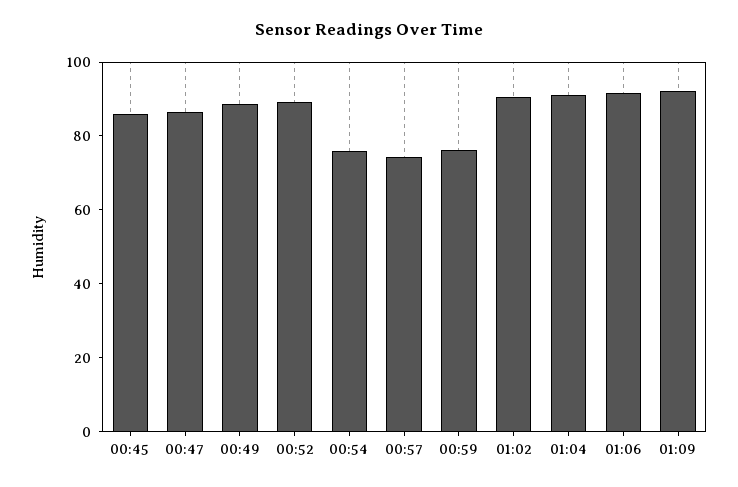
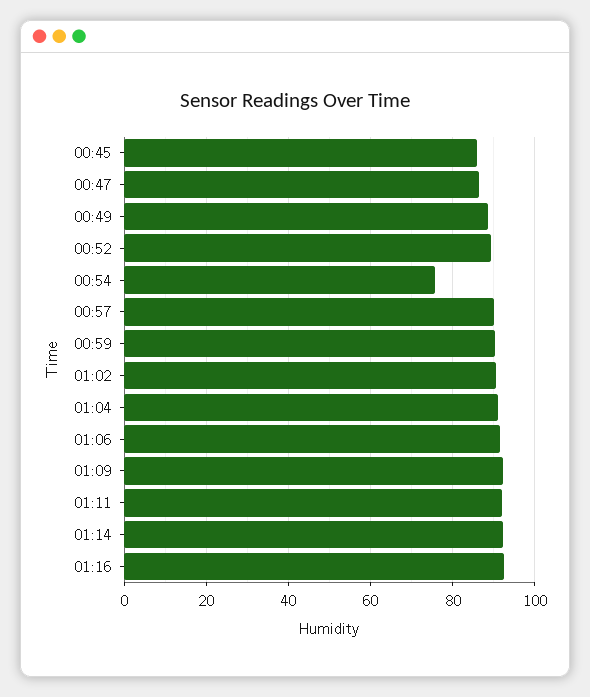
00:57: 75 -> 90
00:59: 75 -> 90
01:11: none -> 92
01:14: none -> 92
01:16: none -> 92

